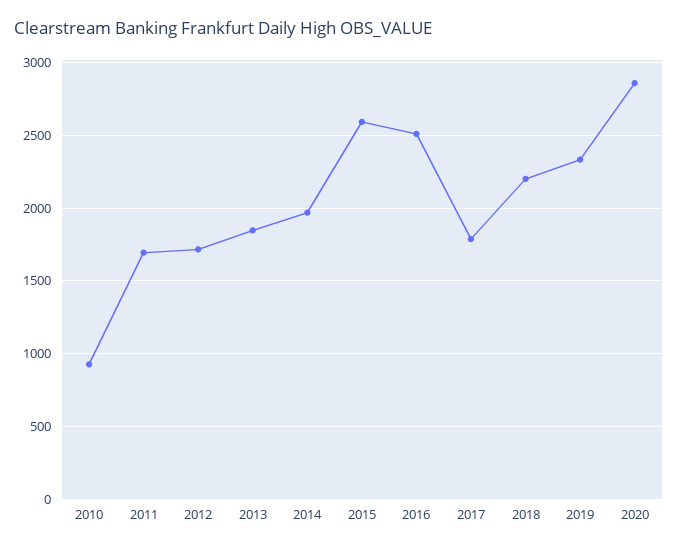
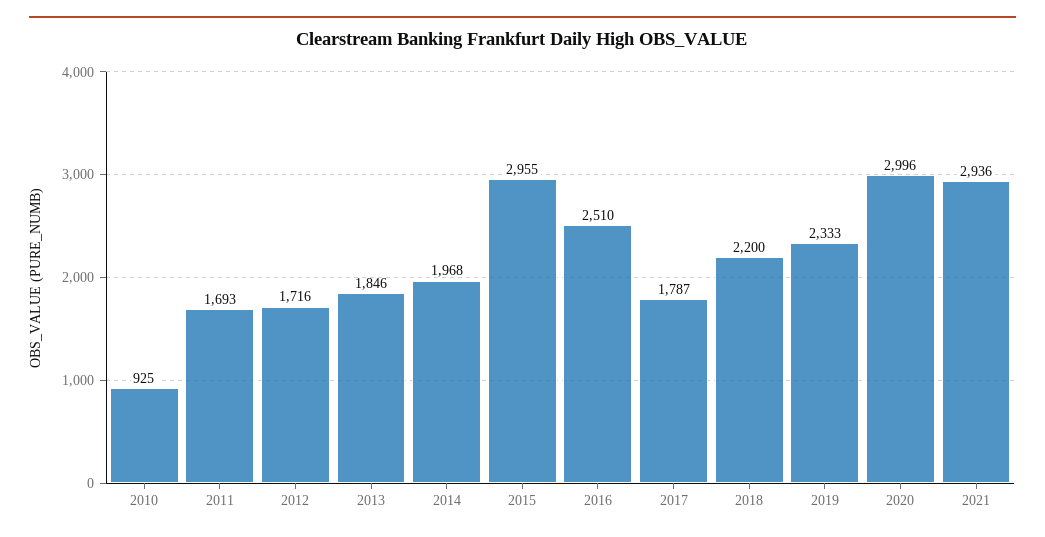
2015: 2600 -> 2955
2020: 2850 -> 2996
2021: none -> 2936

